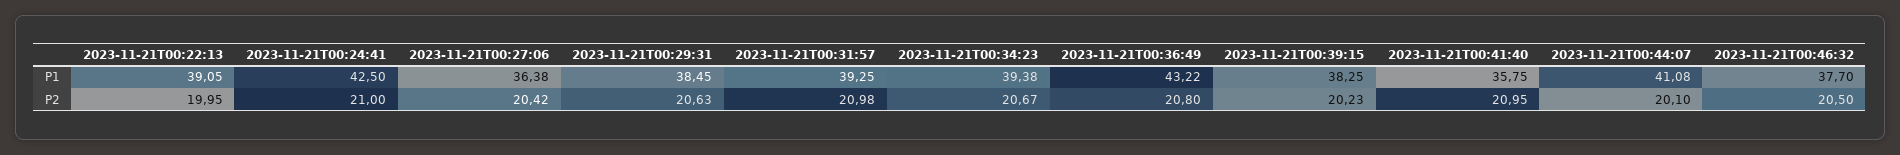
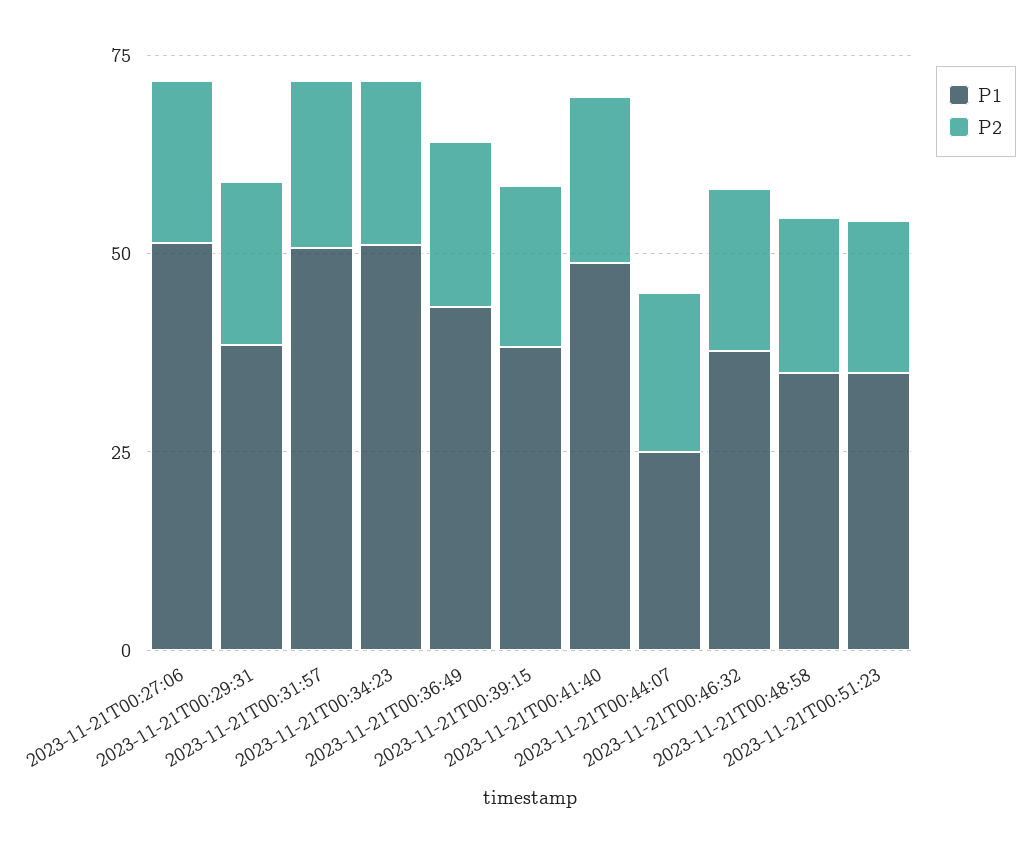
P1, 2023-11-21T00:22:13: 39.05 -> none
P1, 2023-11-21T00:24:41: 42.5 -> none
P1, 2023-11-21T00:27:06: 36.38 -> 50
P1, 2023-11-21T00:31:57: 39.25 -> 50
P1, 2023-11-21T00:34:23: 39.38 -> 50
P1, 2023-11-21T00:41:40: 35.75 -> 50
P1, 2023-11-21T00:44:07: 41.08 -> 25
P2, 2023-11-21T00:22:13: 19.95 -> none
P2, 2023-11-21T00:24:41: 21 -> none
P1, 2023-11-21T00:48:58: none -> 35
P2, 2023-11-21T00:48:58: none -> 20
P1, 2023-11-21T00:51:23: none -> 35
P2, 2023-11-21T00:51:23: none -> 20

